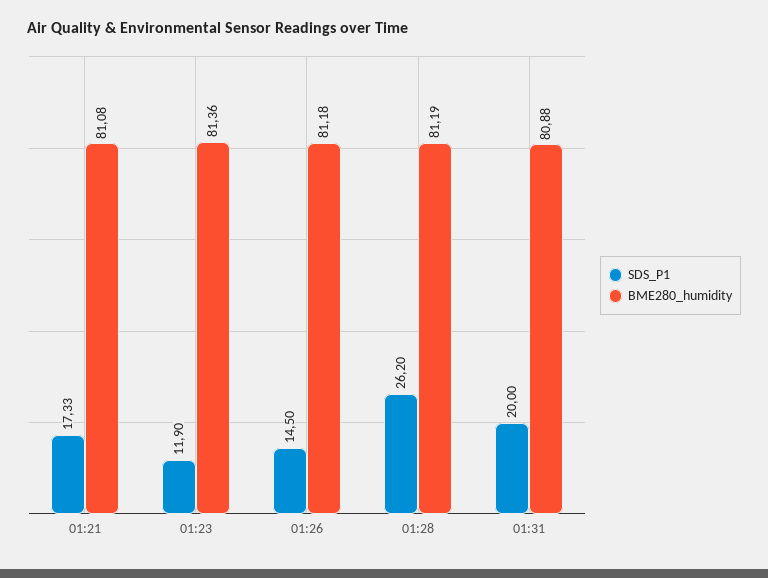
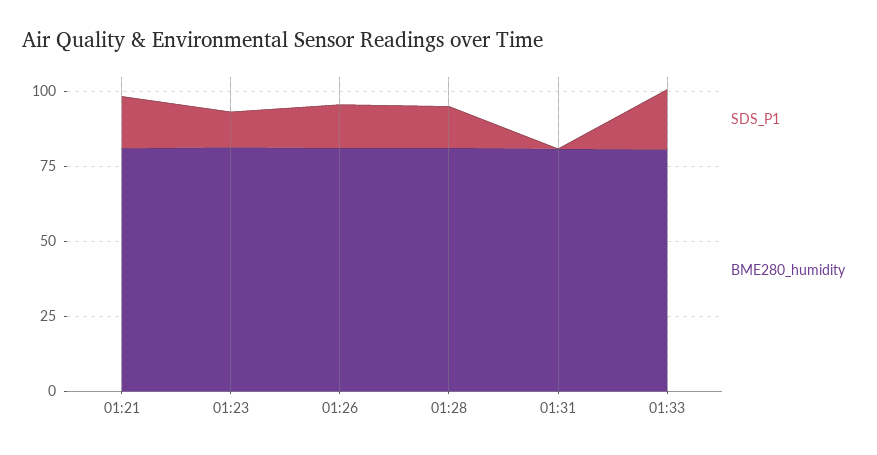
SDS_P1, 01:28: 26.2 -> 15
SDS_P1, 01:31: 20 -> 0
SDS_P1, 01:33: none -> 20
BME280_humidity, 01:33: none -> 80

